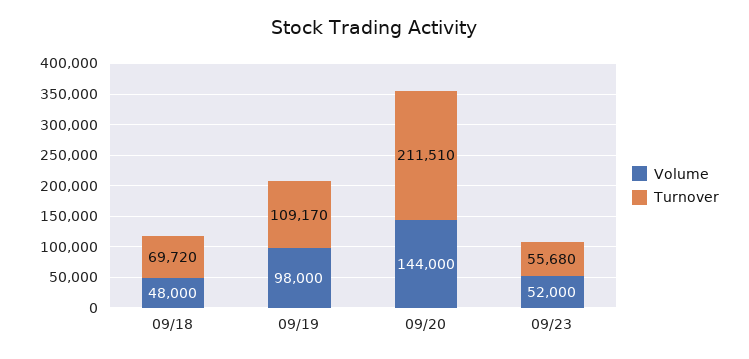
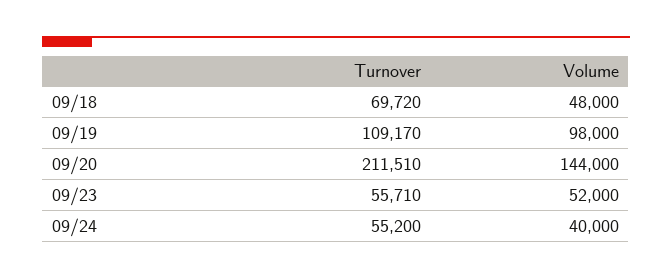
Turnover, 09/23: 55680 -> 55710
Turnover, 09/24: none -> 55200
Volume, 09/24: none -> 40000

